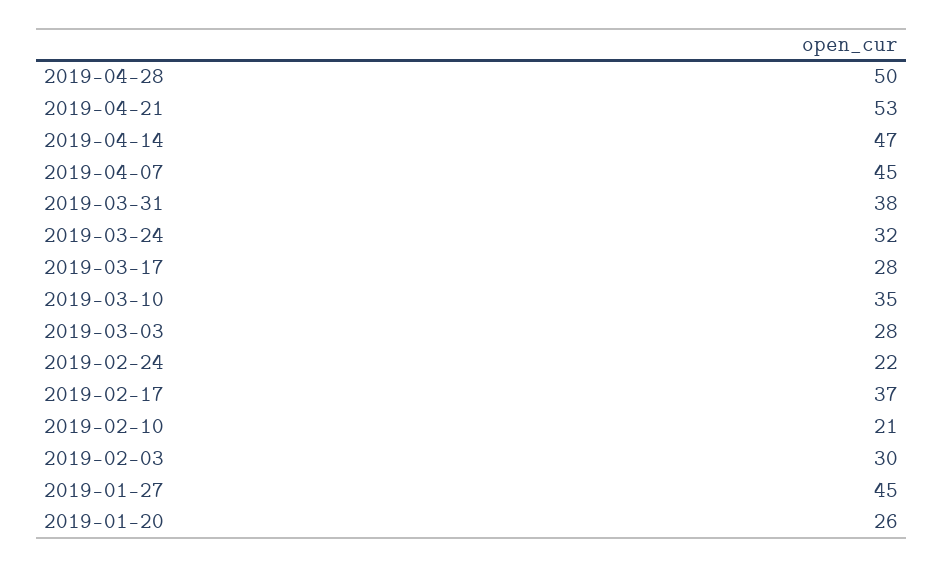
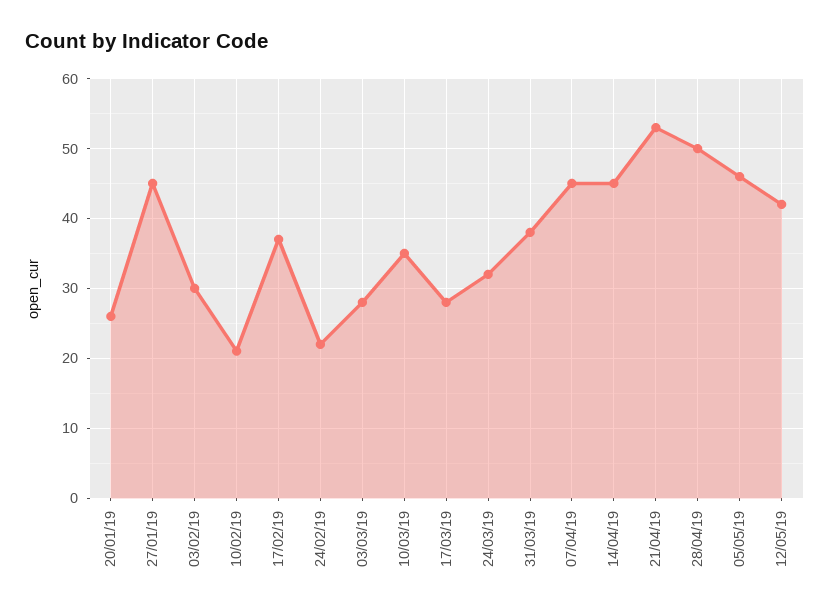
2019-04-14: 47 -> 45
05/05/19: none -> 46
12/05/19: none -> 42

